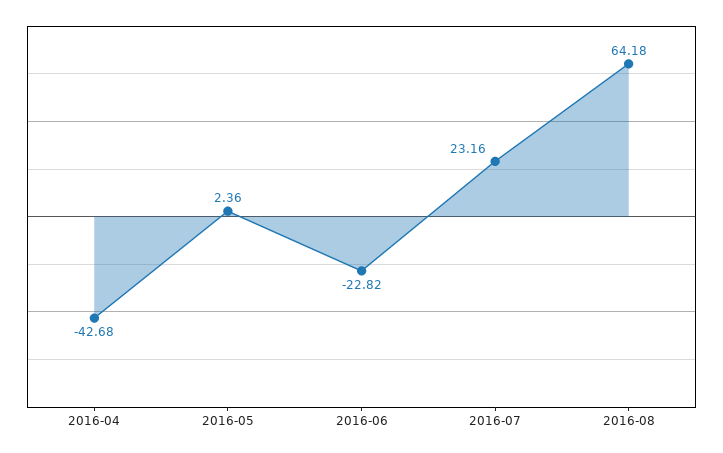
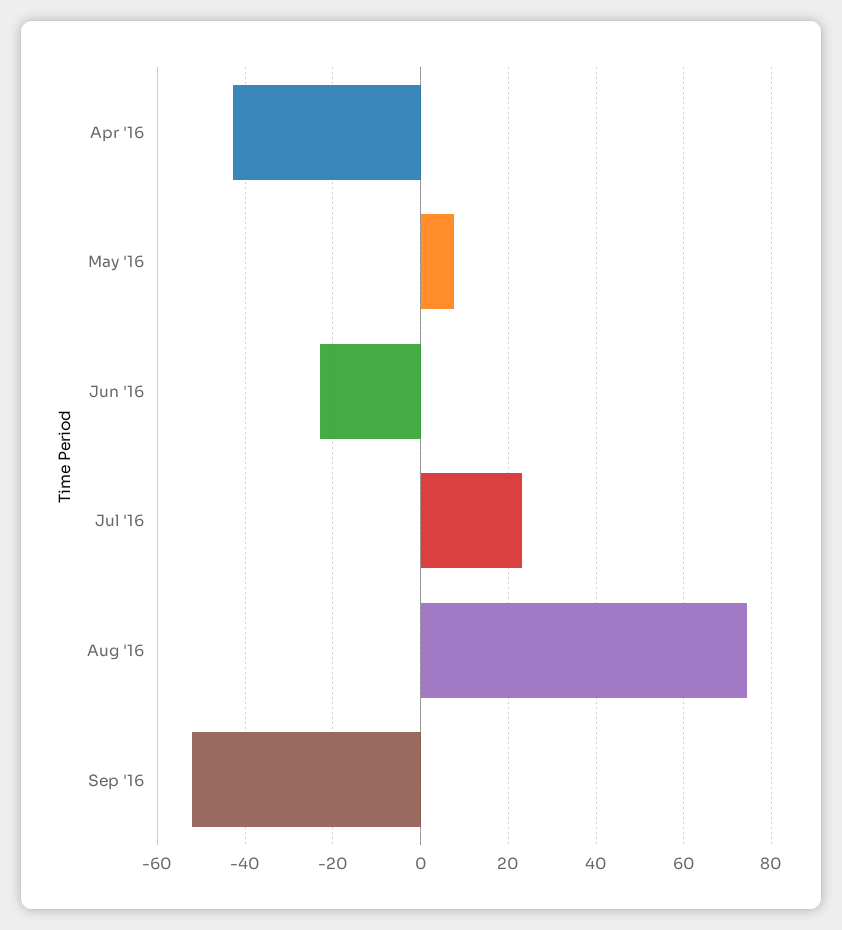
2016-05: 2.36 -> 8
2016-08: 64.18 -> 74
Sep '16: none -> -52

